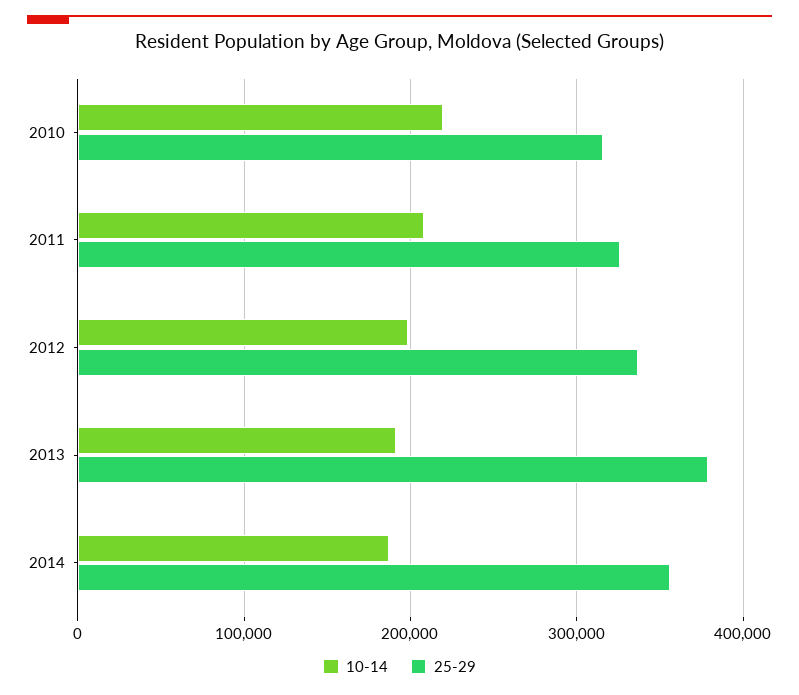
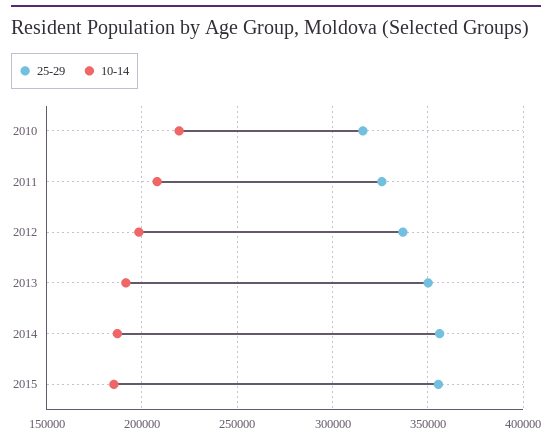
25-29, 2013: 380000 -> 350000
25-29, 2015: none -> 355000
10-14, 2015: none -> 185000

